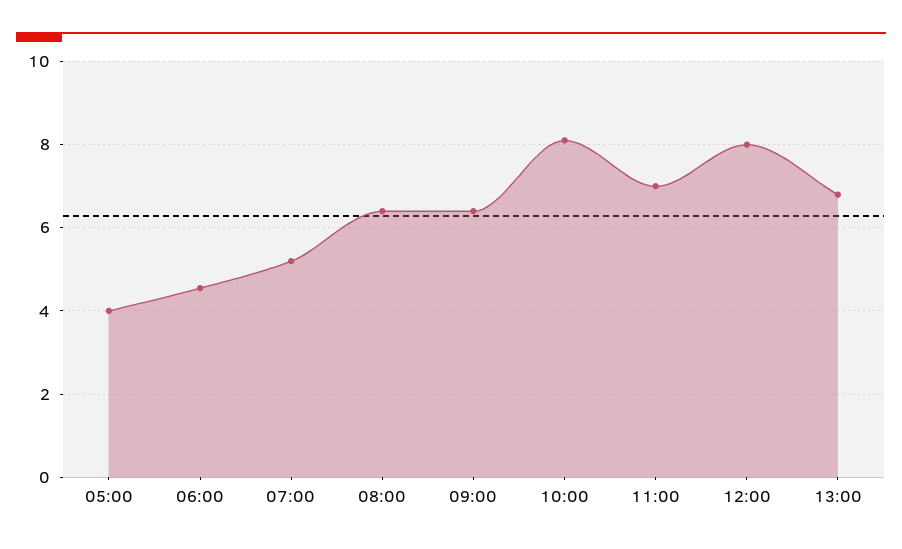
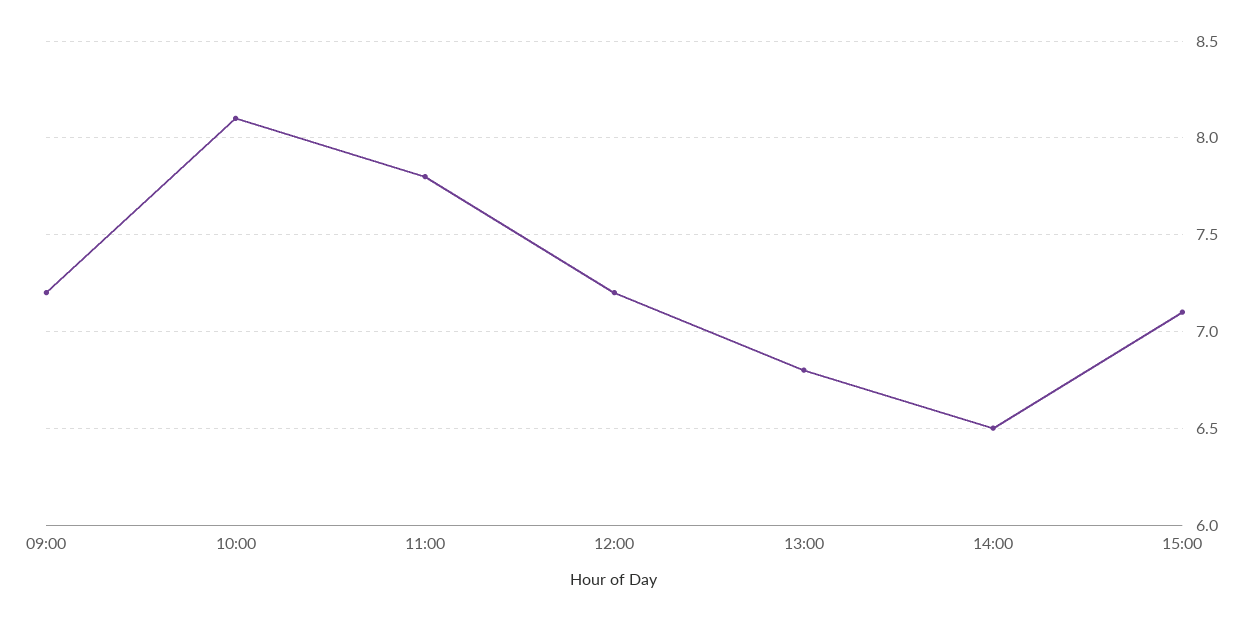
05:00: 4 -> none
06:00: 4.6 -> none
07:00: 5.2 -> none
08:00: 6.4 -> none
09:00: 6.4 -> 7.2
11:00: 7 -> 7.8
12:00: 8 -> 7.2
14:00: none -> 6.5
15:00: none -> 7.1

